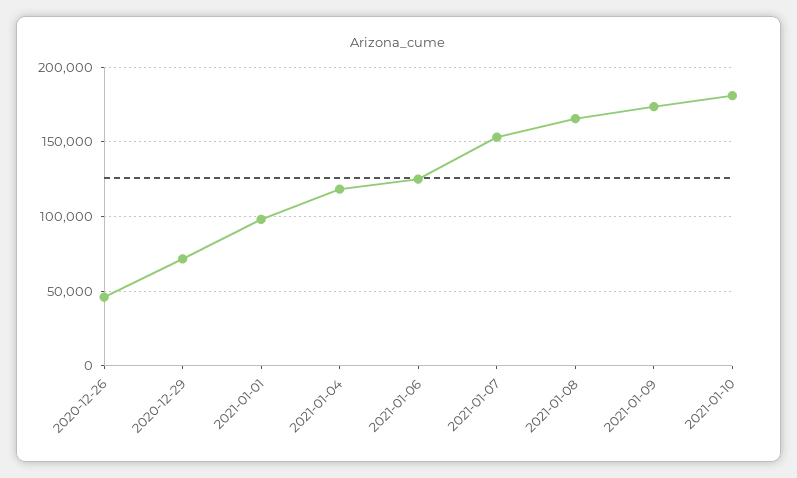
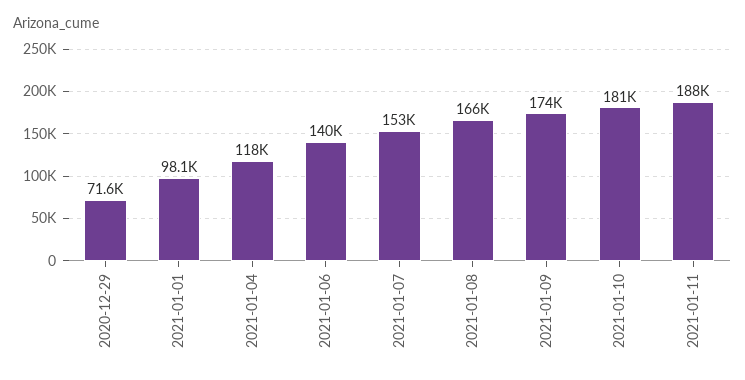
2020-12-26: 45000 -> none
2021-01-06: 125000 -> 140000
2021-01-11: none -> 188000

